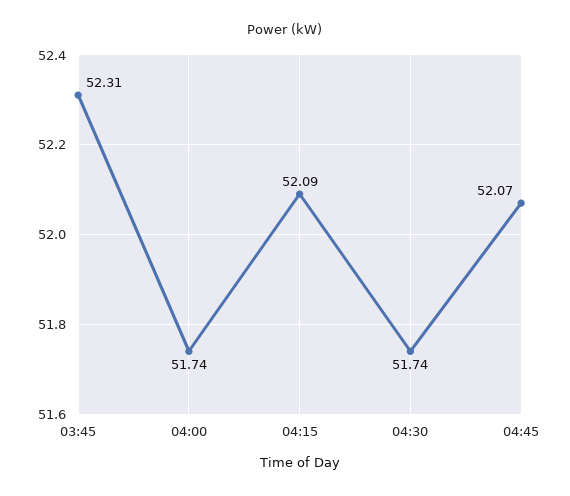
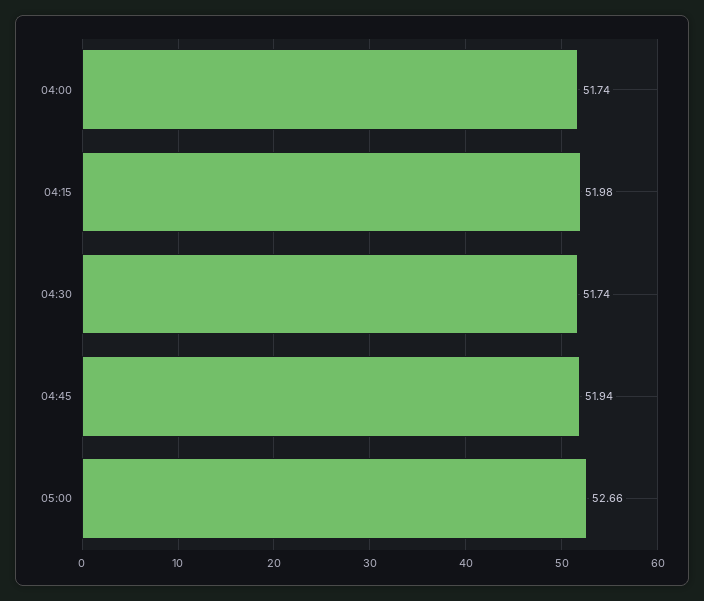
03:45: 52.31 -> none
04:15: 52.09 -> 51.98
04:45: 52.07 -> 51.94
05:00: none -> 52.66

